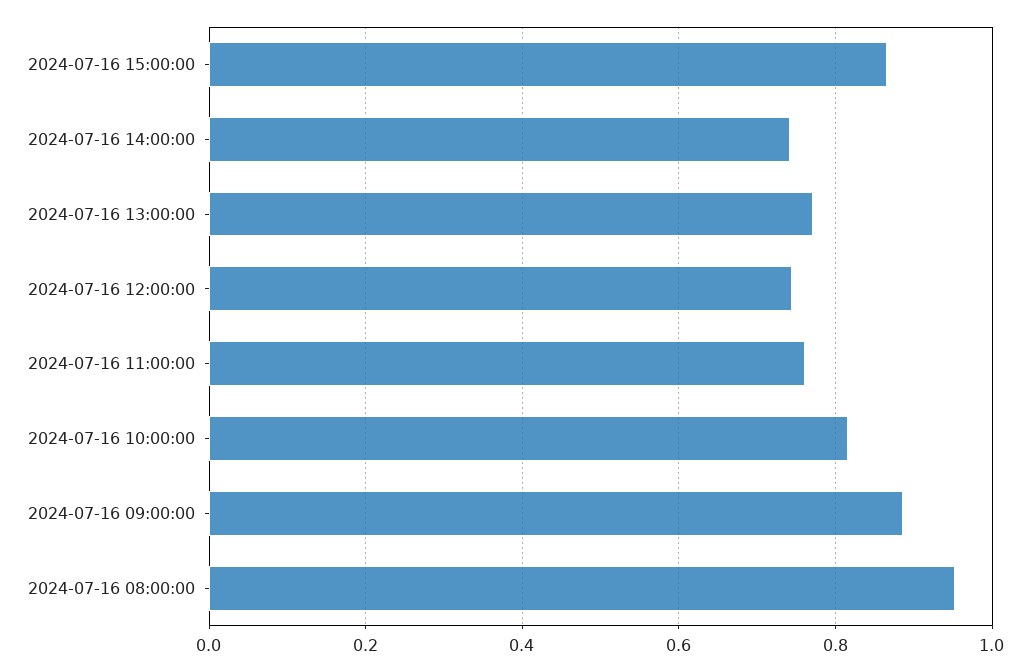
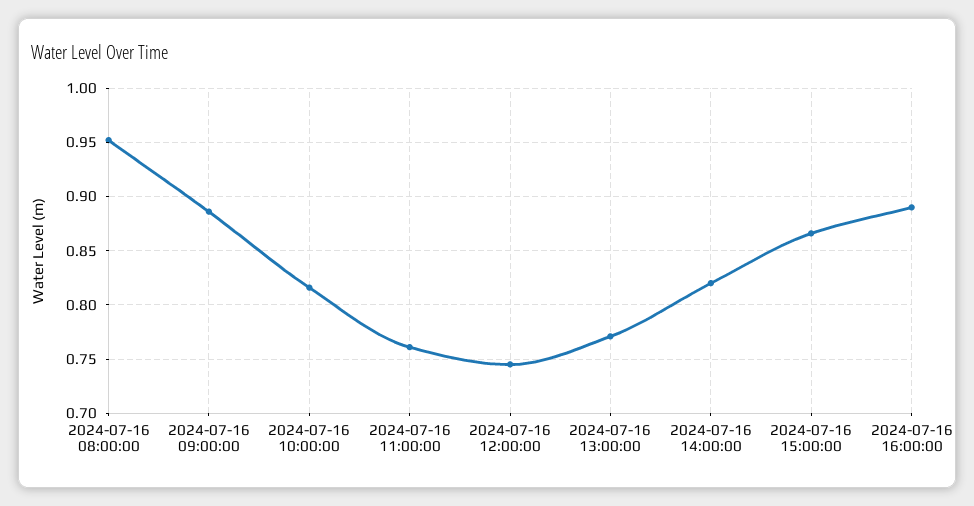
2024-07-16 14:00:00: 0.74 -> 0.82
2024-07-16 16:00:00: none -> 0.89

